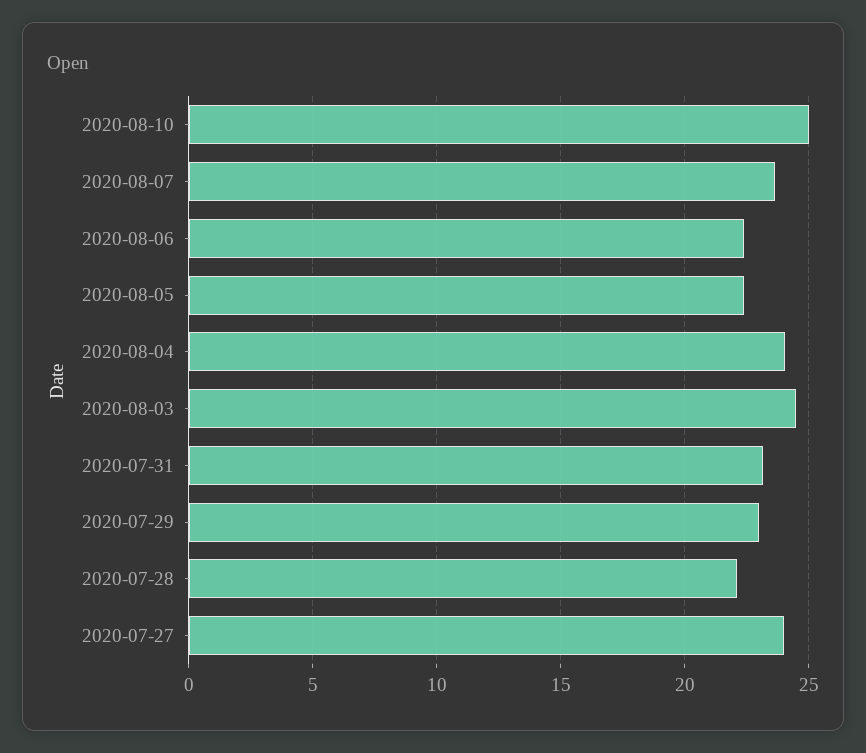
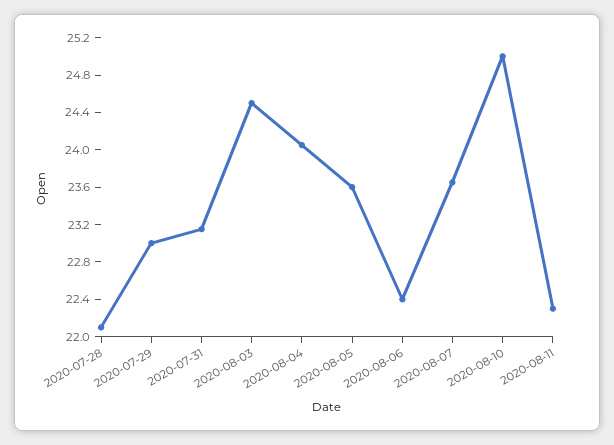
2020-08-05: 22.5 -> 23.6
2020-07-27: 24 -> none
2020-08-11: none -> 22.3

